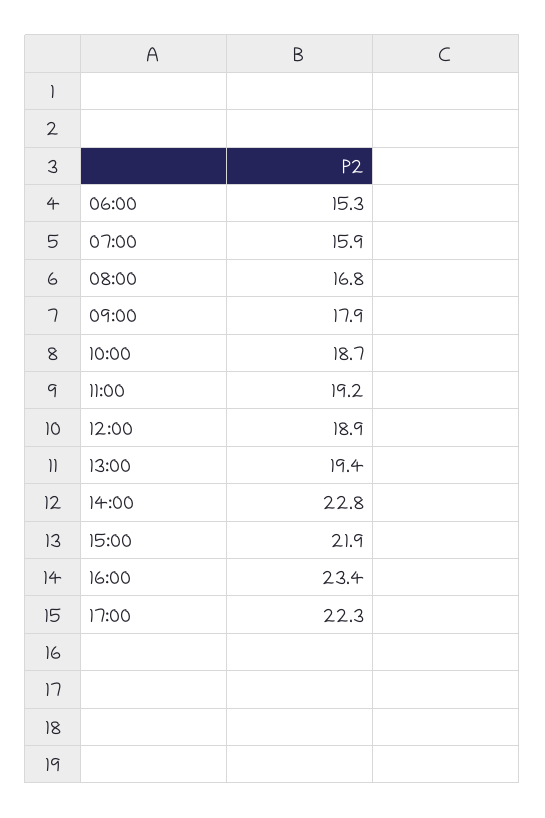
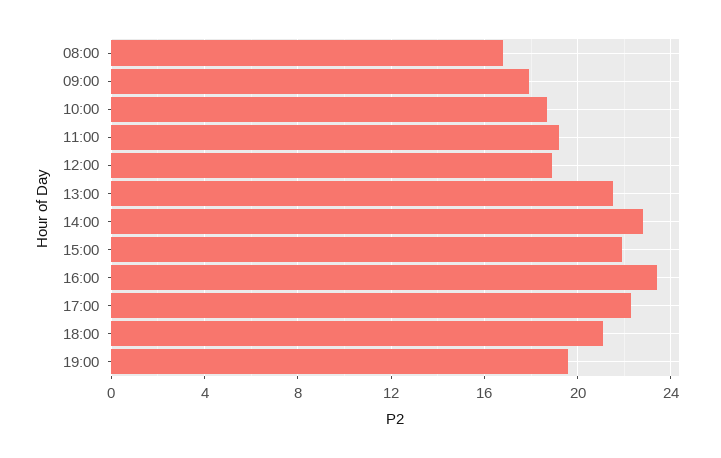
06:00: 15.3 -> none
07:00: 15.9 -> none
13:00: 19.4 -> 21.5
18:00: none -> 21
19:00: none -> 19.5

